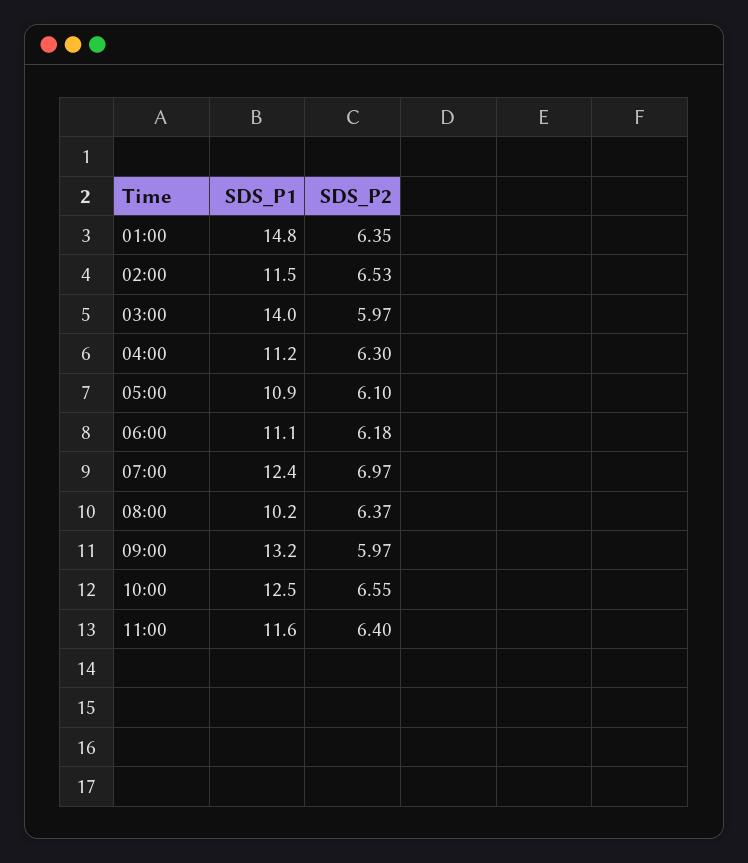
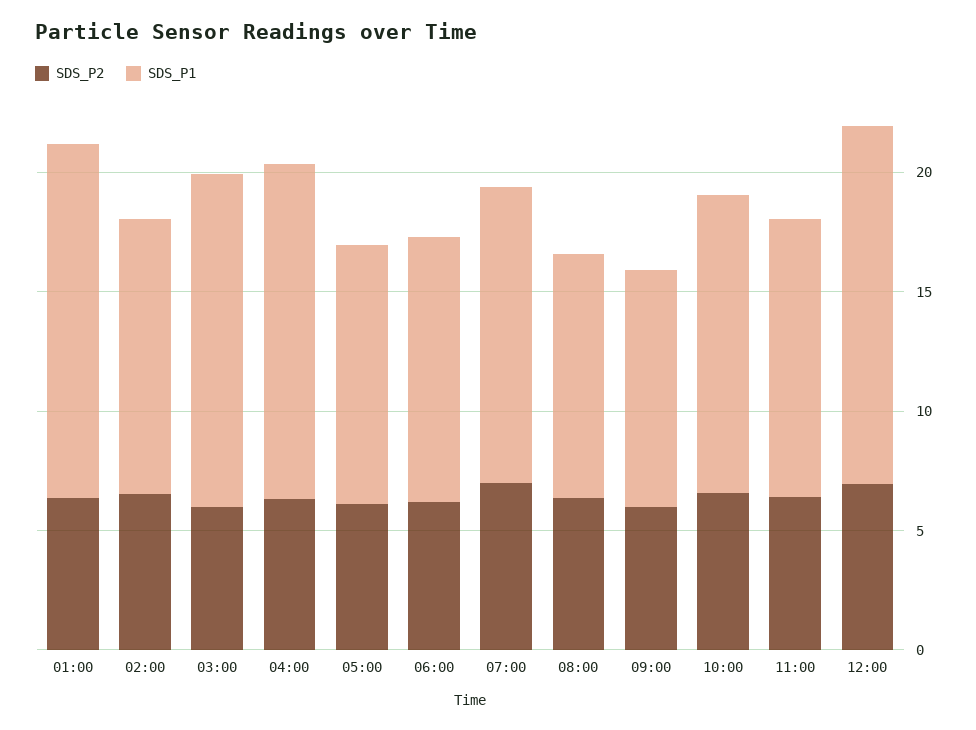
SDS_P1, 04:00: 11.2 -> 14
SDS_P1, 09:00: 13.2 -> 10
SDS_P2, 12:00: none -> 7
SDS_P1, 12:00: none -> 15

